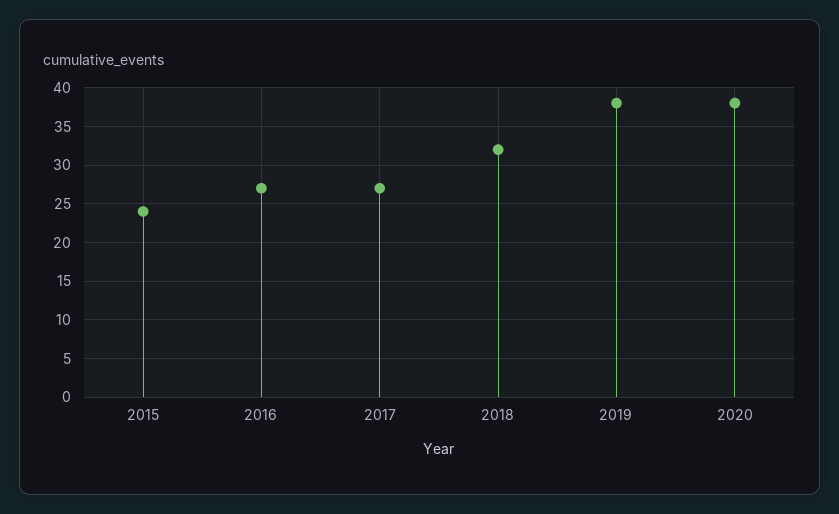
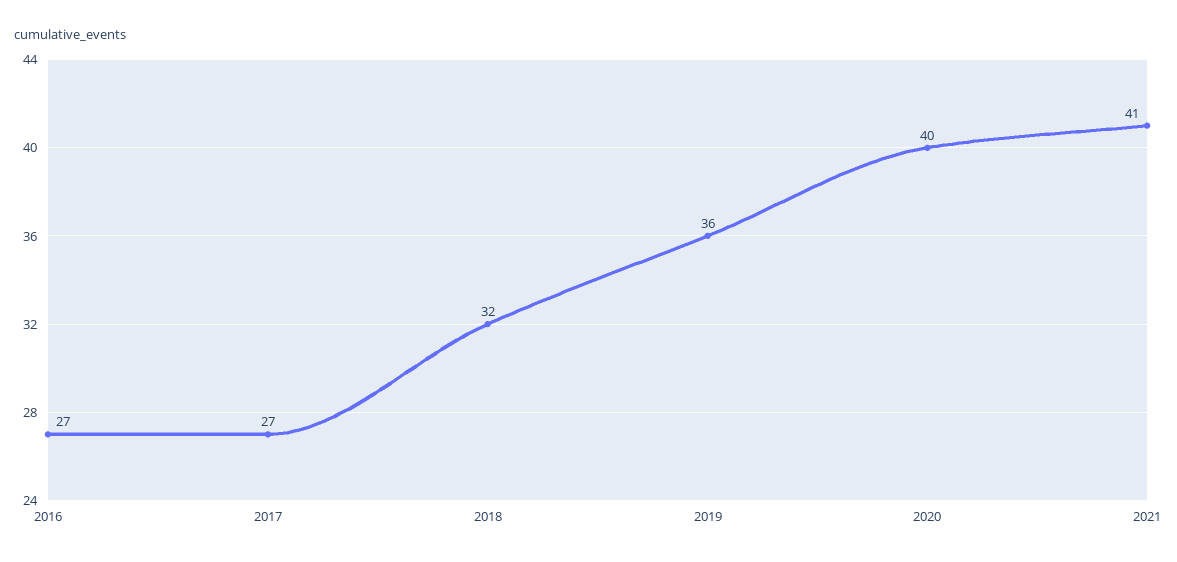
2015: 24 -> none
2019: 38 -> 36
2020: 38 -> 40
2021: none -> 41

